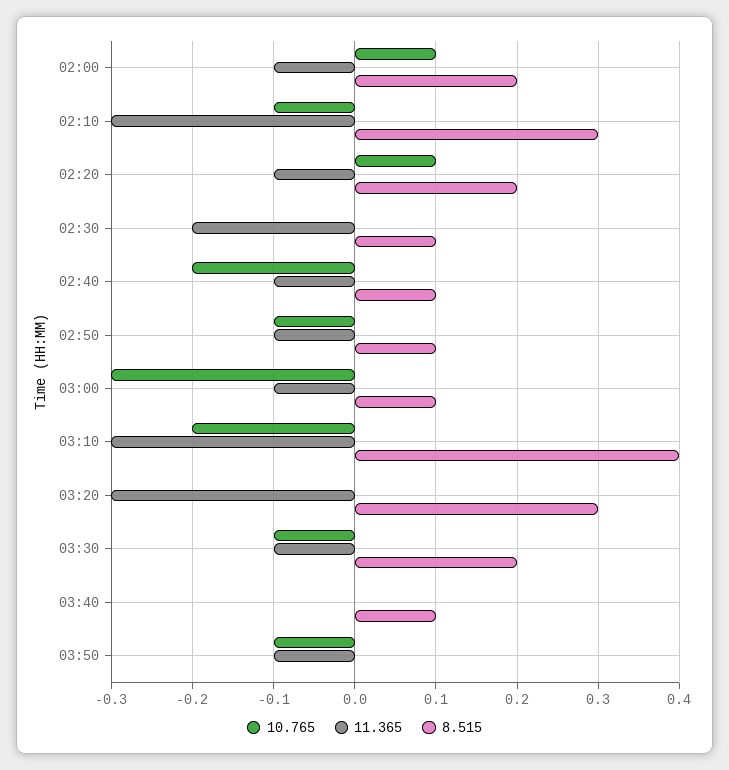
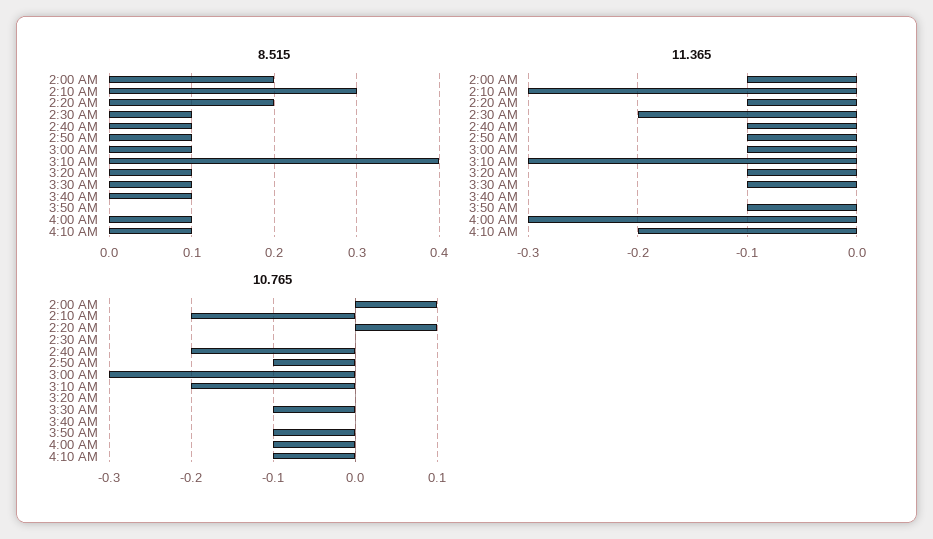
10.765, 02:10: -0.1 -> -0.2
11.365, 03:20: -0.3 -> -0.1
8.515, 03:20: 0.3 -> 0.1
8.515, 03:30: 0.2 -> 0.1
8.515, 4:00 AM: none -> 0.1
8.515, 4:10 AM: none -> 0.1
11.365, 4:00 AM: none -> -0.3
11.365, 4:10 AM: none -> -0.2
10.765, 4:00 AM: none -> -0.1
10.765, 4:10 AM: none -> -0.1

